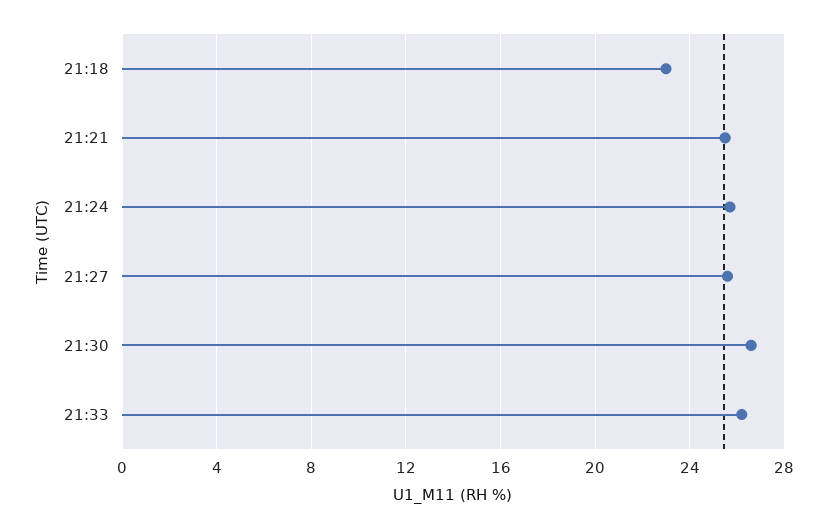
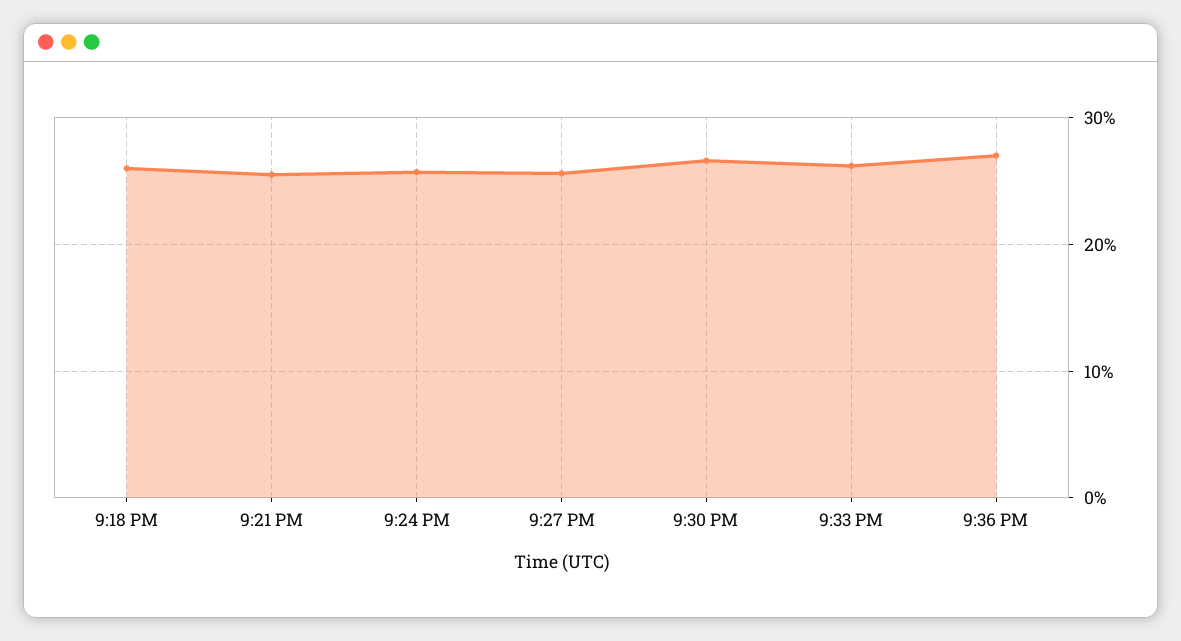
21:18: 23 -> 26
9:36 PM: none -> 27

